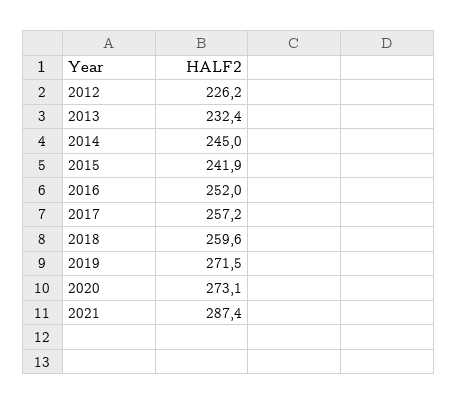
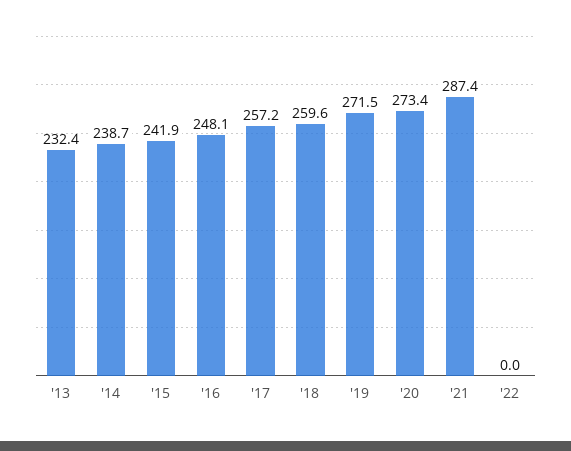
2012: 226.2 -> none
2014: 245 -> 238.7
2016: 252 -> 248.1
2020: 273.1 -> 273.4
'22: none -> 0

